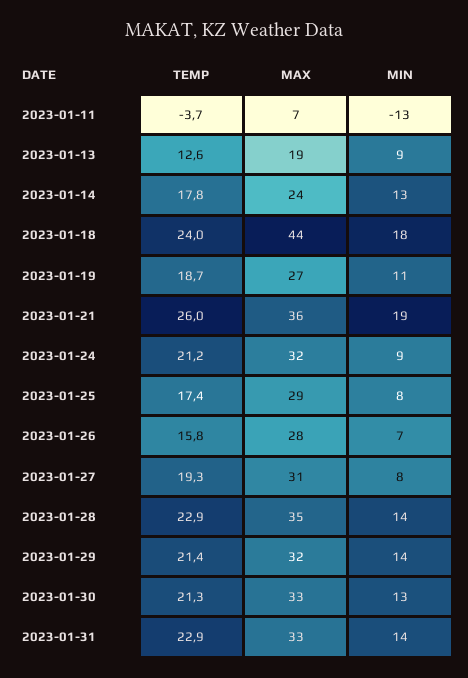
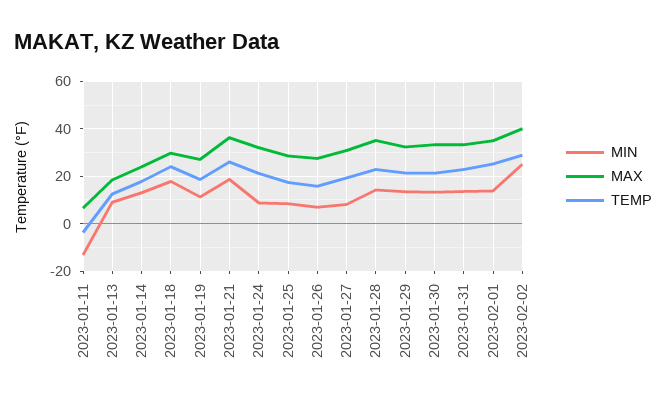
MAX, 2023-01-18: 44 -> 30
MIN, 2023-02-01: none -> 15
MAX, 2023-02-01: none -> 35
TEMP, 2023-02-01: none -> 25
MIN, 2023-02-02: none -> 25
MAX, 2023-02-02: none -> 40
TEMP, 2023-02-02: none -> 30

